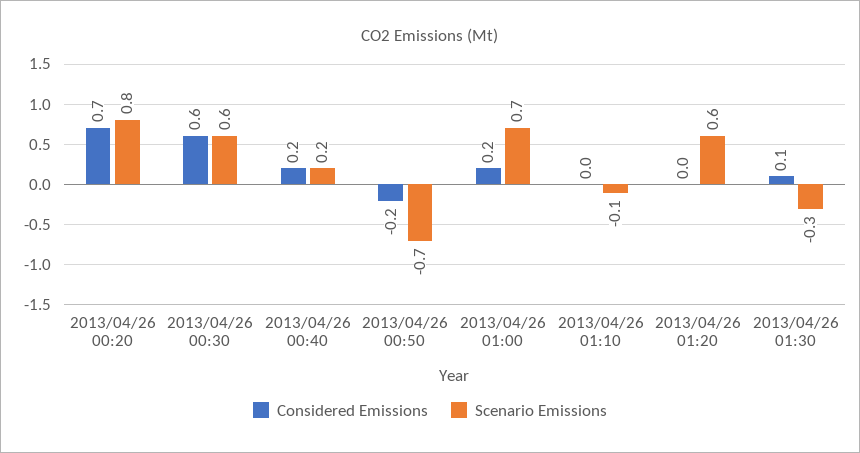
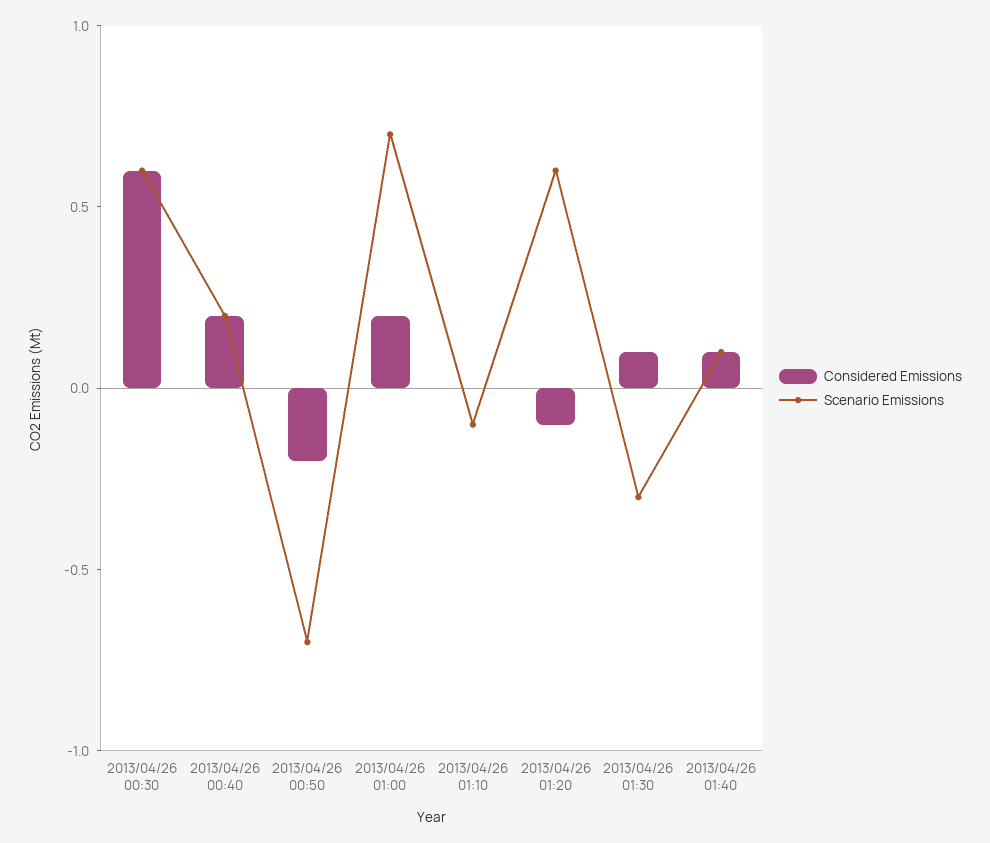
Considered Emissions, 2013/04/26 00:20: 0.7 -> none
Scenario Emissions, 2013/04/26 00:20: 0.8 -> none
Considered Emissions, 2013/04/26 01:20: 0 -> -0.1
Considered Emissions, 2013/04/26 01:40: none -> 0.1
Scenario Emissions, 2013/04/26 01:40: none -> 0.1

